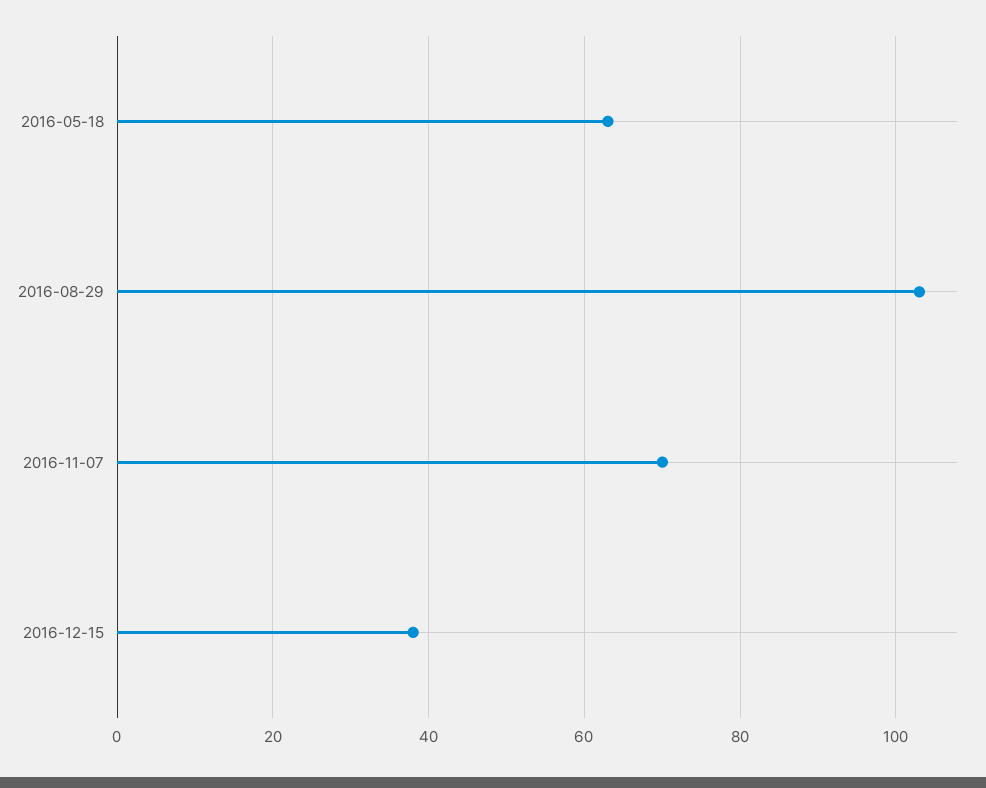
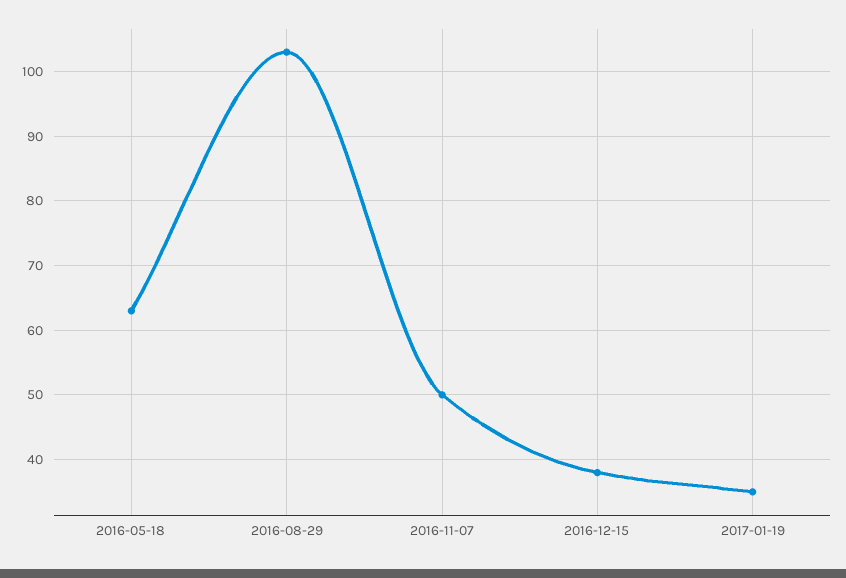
2016-11-07: 70 -> 50
2017-01-19: none -> 35

